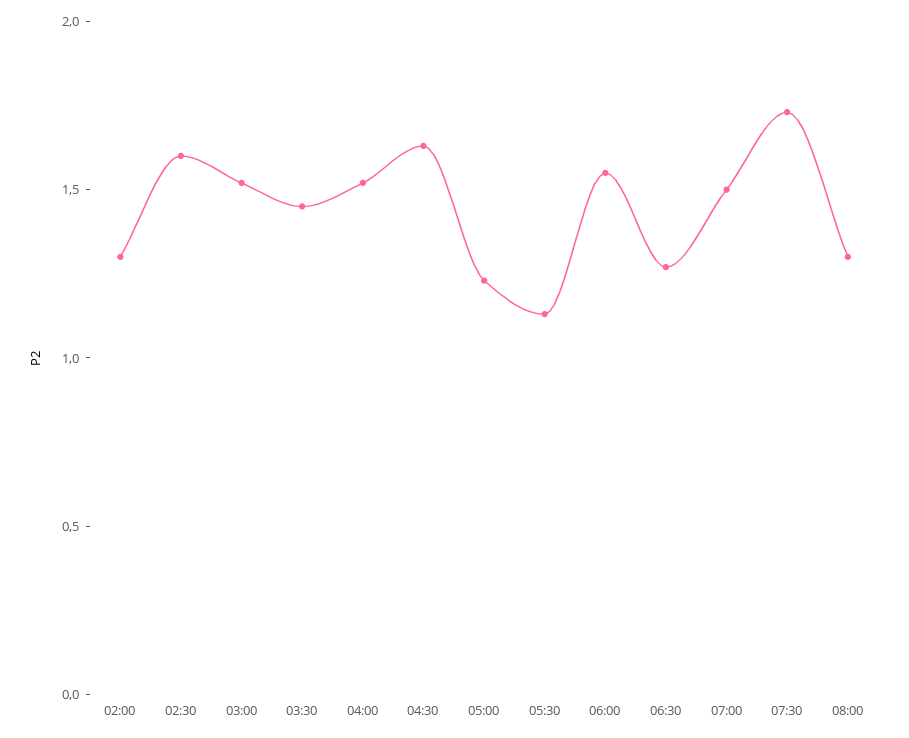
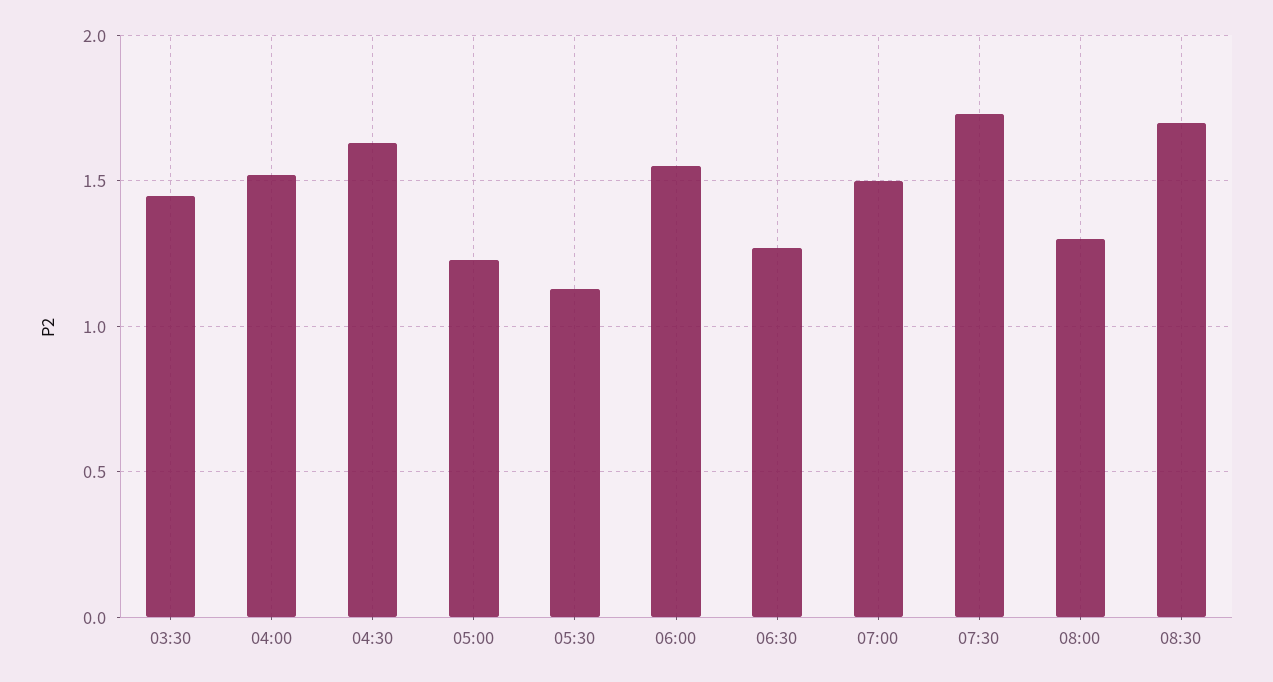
02:00: 1.3 -> none
02:30: 1.6 -> none
03:00: 1.5 -> none
08:30: none -> 1.7

